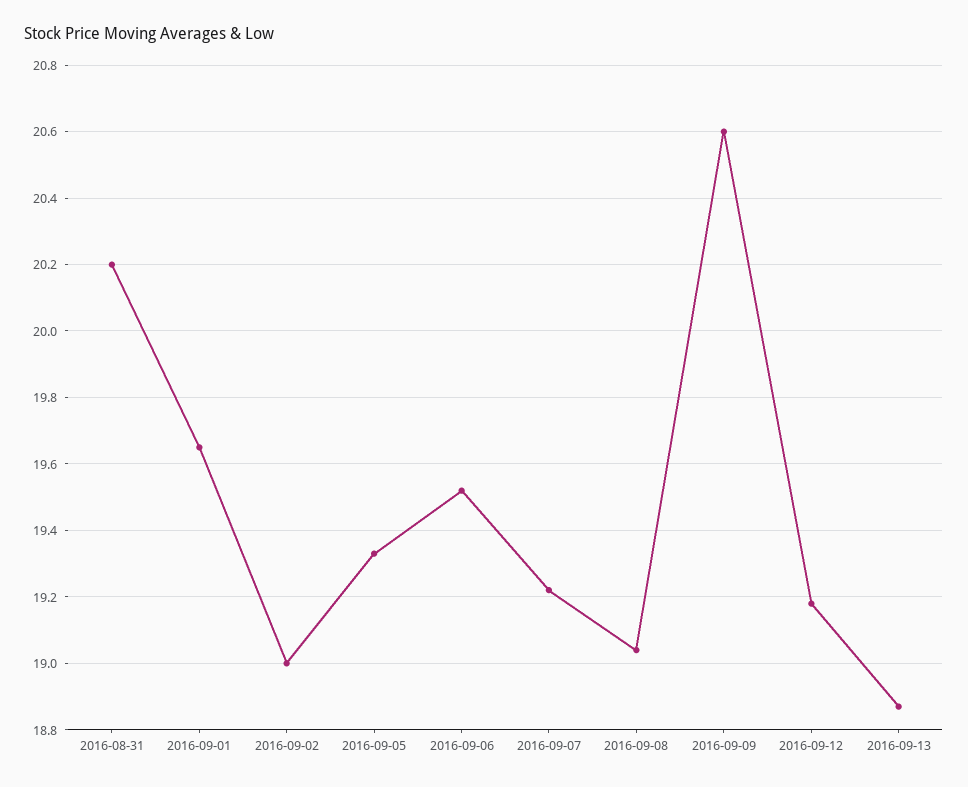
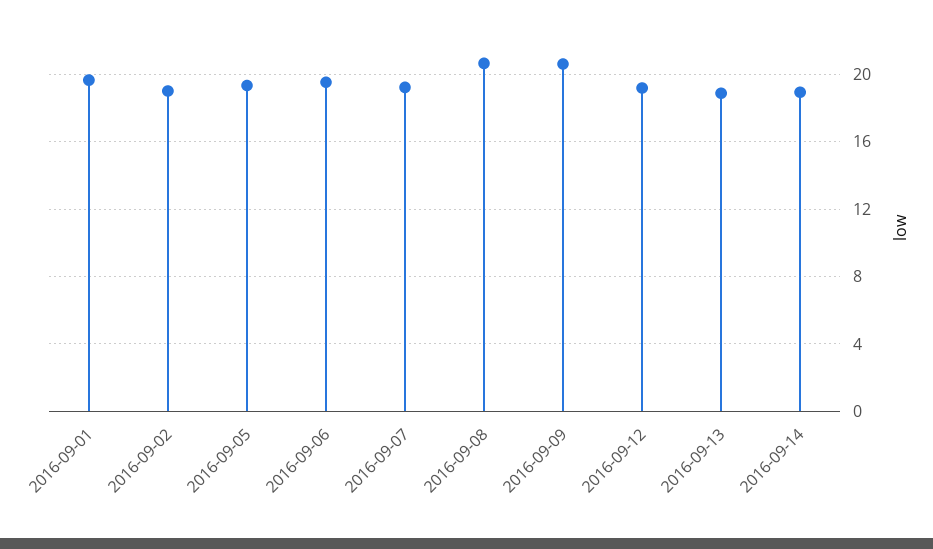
2016-08-31: 20.2 -> none
2016-09-08: 19.05 -> 20.5
2016-09-14: none -> 19

